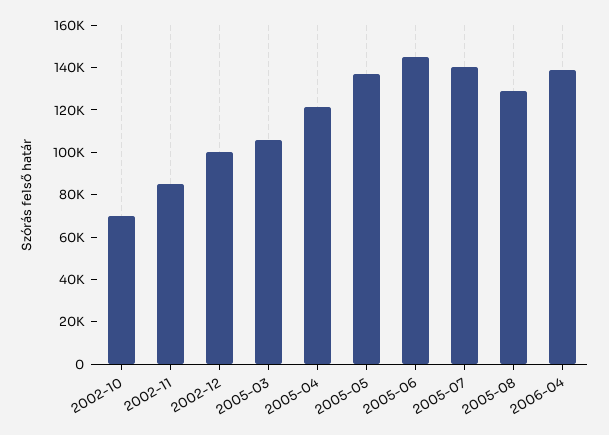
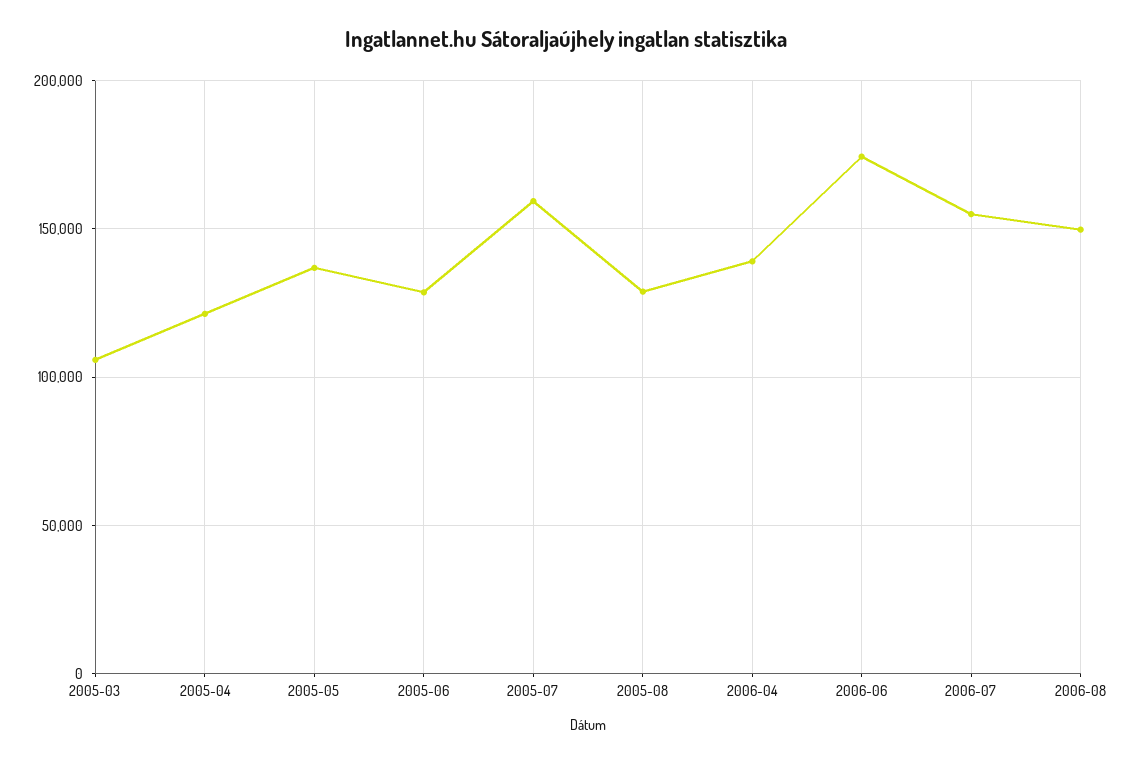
2002-10: 70000 -> none
2002-11: 85000 -> none
2002-12: 100000 -> none
2005-06: 145000 -> 130000
2005-07: 140000 -> 160000
2006-06: none -> 175000
2006-07: none -> 155000
2006-08: none -> 150000

